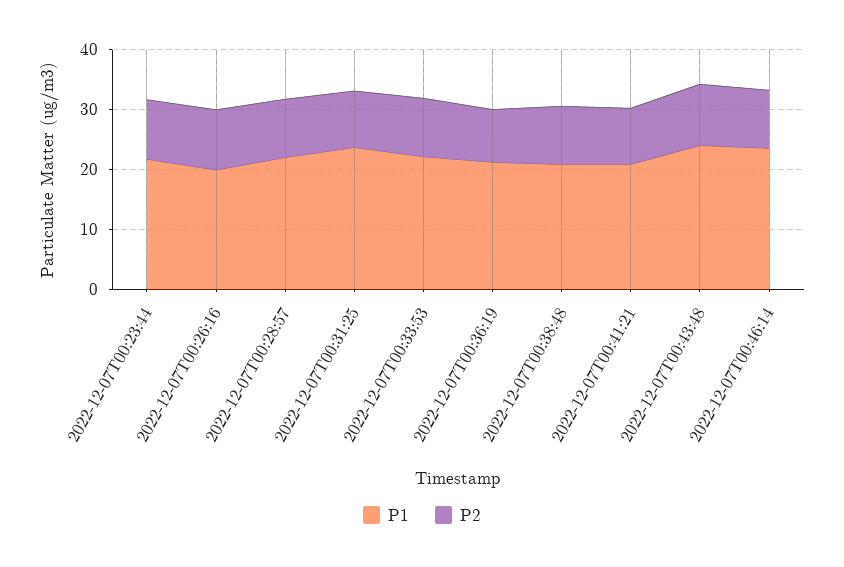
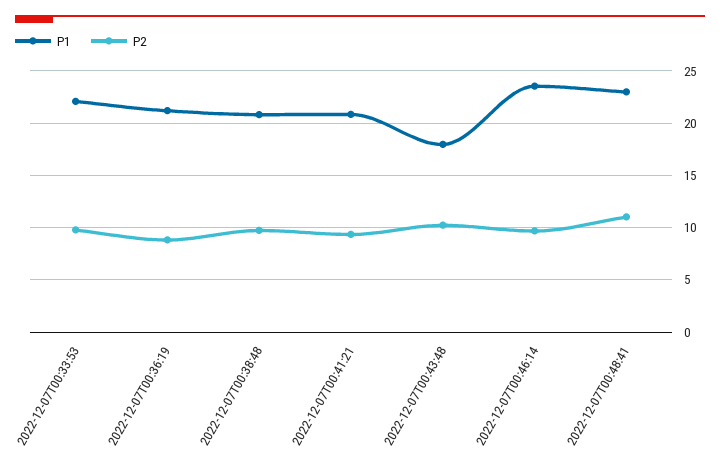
P1, 2022-12-07T00:23:44: 22 -> none
P2, 2022-12-07T00:23:44: 10 -> none
P1, 2022-12-07T00:26:16: 20 -> none
P2, 2022-12-07T00:26:16: 10 -> none
P1, 2022-12-07T00:28:57: 22 -> none
P2, 2022-12-07T00:28:57: 10 -> none
P1, 2022-12-07T00:31:25: 24 -> none
P2, 2022-12-07T00:31:25: 10 -> none
P1, 2022-12-07T00:43:48: 24 -> 18
P1, 2022-12-07T00:48:41: none -> 23
P2, 2022-12-07T00:48:41: none -> 11

